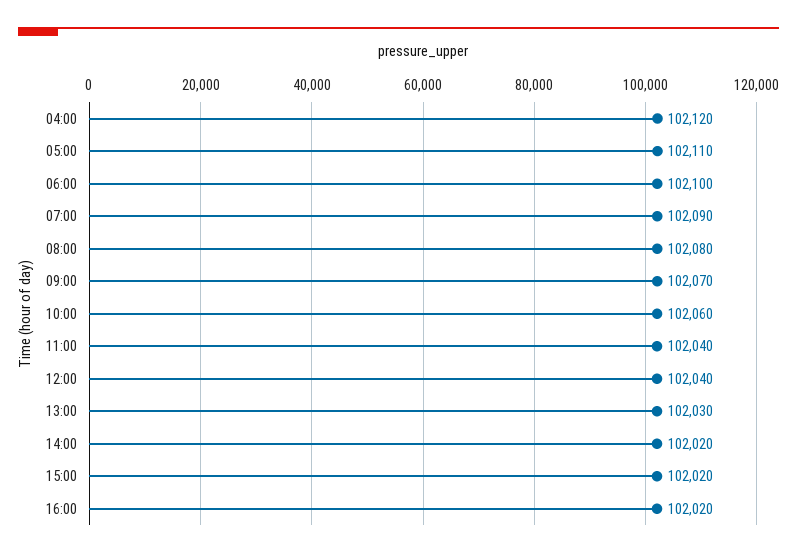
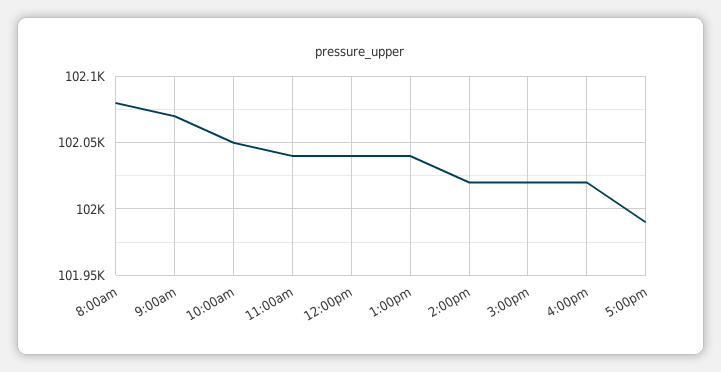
04:00: 102120 -> none
05:00: 102110 -> none
06:00: 102100 -> none
07:00: 102090 -> none
10:00: 102060 -> 102050
13:00: 102030 -> 102040
5:00pm: none -> 101990

